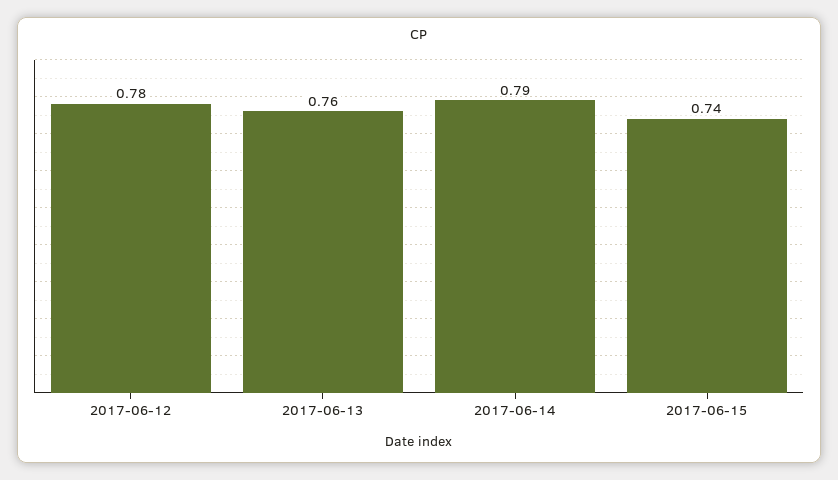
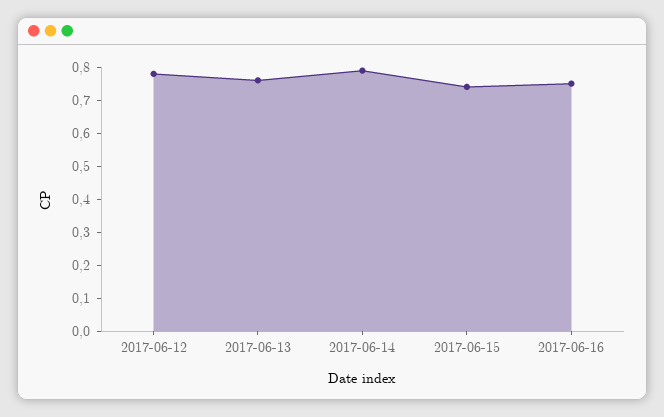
2017-06-16: none -> 0.75

